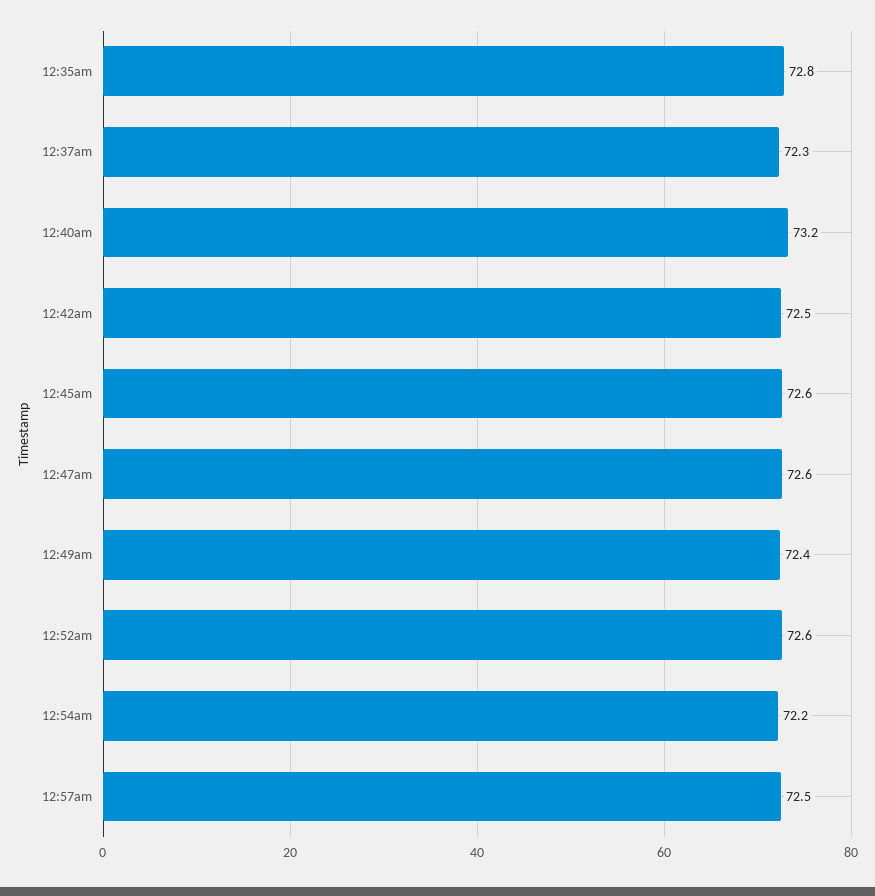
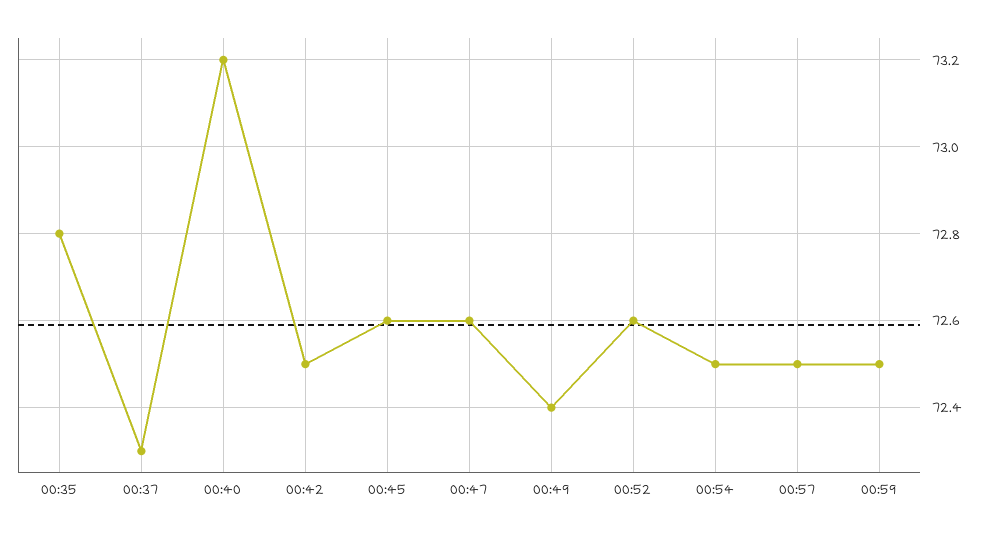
12:54am: 72.2 -> 72.5
00:59: none -> 72.5

